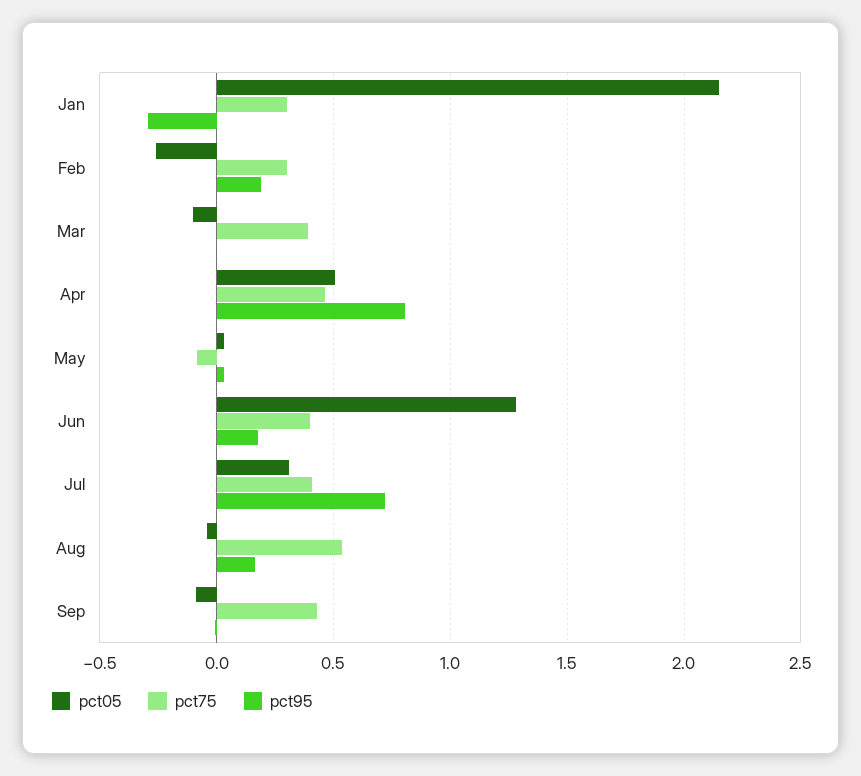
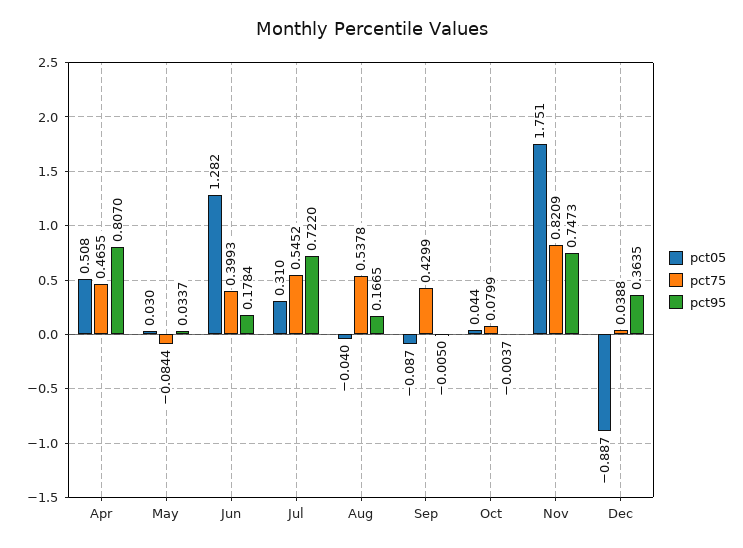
pct05, Jan: 2.15 -> none
pct75, Jan: 0.3 -> none
pct95, Jan: -0.3 -> none
pct05, Feb: -0.25 -> none
pct75, Feb: 0.3 -> none
pct95, Feb: 0.2 -> none
pct05, Mar: -0.1 -> none
pct75, Mar: 0.4 -> none
pct95, Mar: 0 -> none
pct75, Jul: 0.4 -> 0.5452
pct05, Oct: none -> 0.044
pct75, Oct: none -> 0.0799
pct95, Oct: none -> -0.0037
pct05, Nov: none -> 1.751
pct75, Nov: none -> 0.8209
pct95, Nov: none -> 0.7473
pct05, Dec: none -> -0.887
pct75, Dec: none -> 0.0388
pct95, Dec: none -> 0.3635

